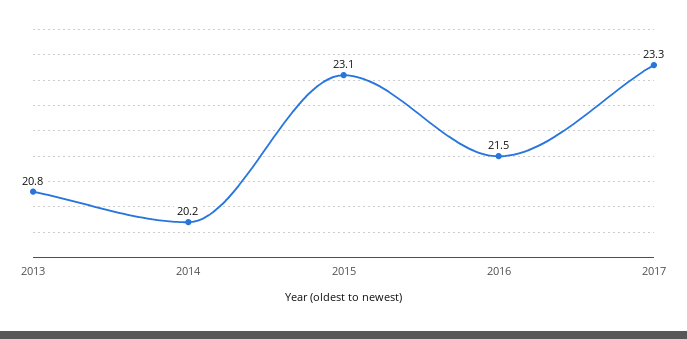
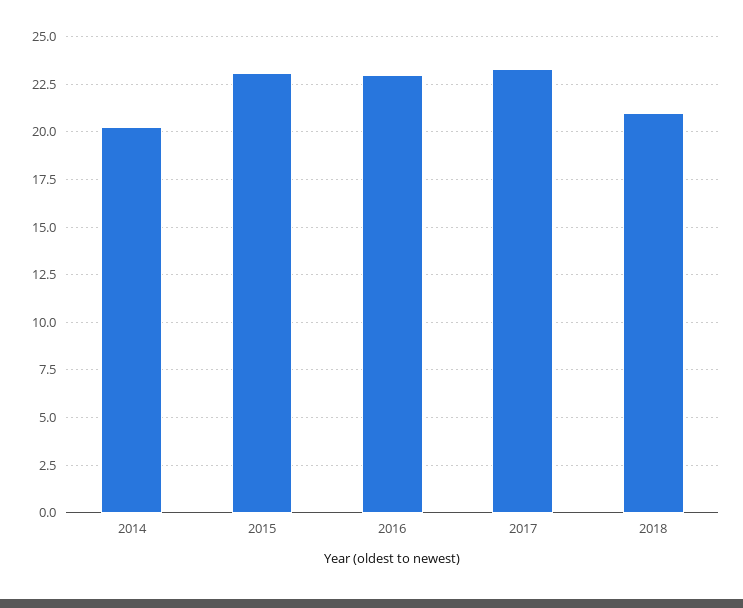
2013: 20.8 -> none
2016: 21.5 -> 23
2018: none -> 21

